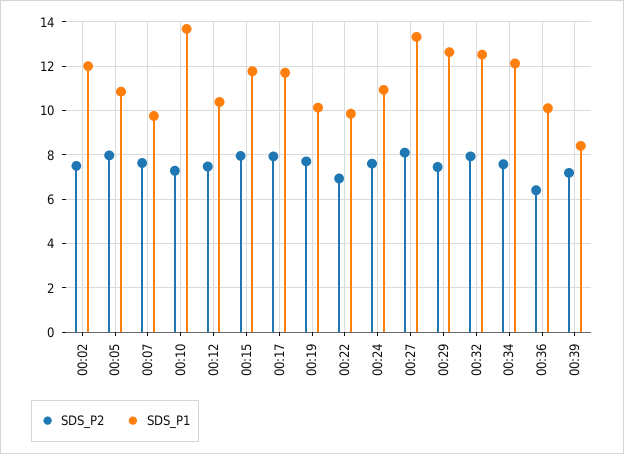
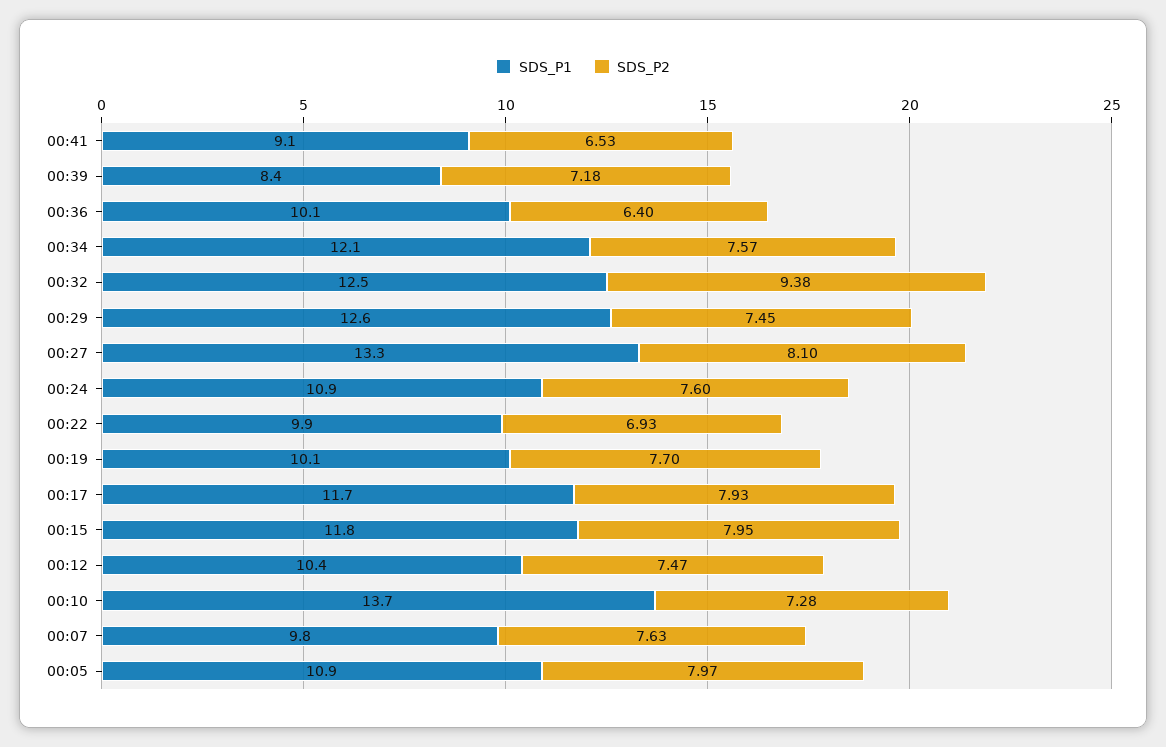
SDS_P2, 00:02: 7.5 -> none
SDS_P1, 00:02: 12 -> none
SDS_P2, 00:32: 8 -> 9.38
SDS_P1, 00:41: none -> 9.1
SDS_P2, 00:41: none -> 6.53

